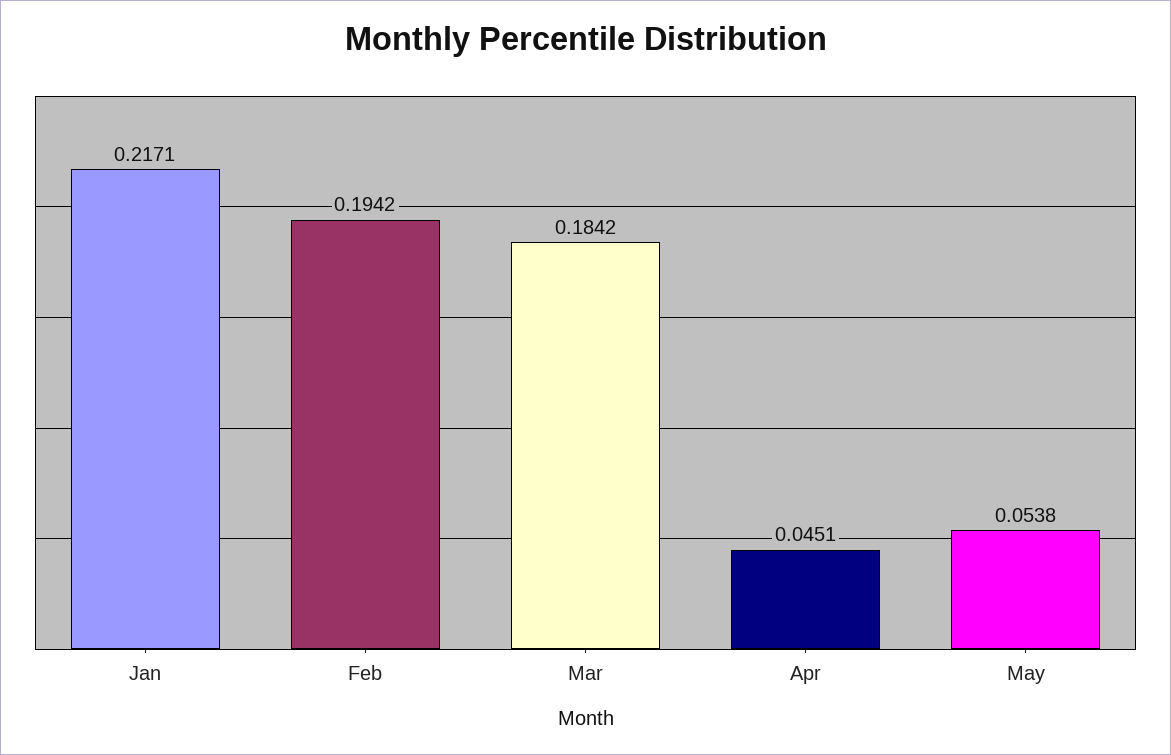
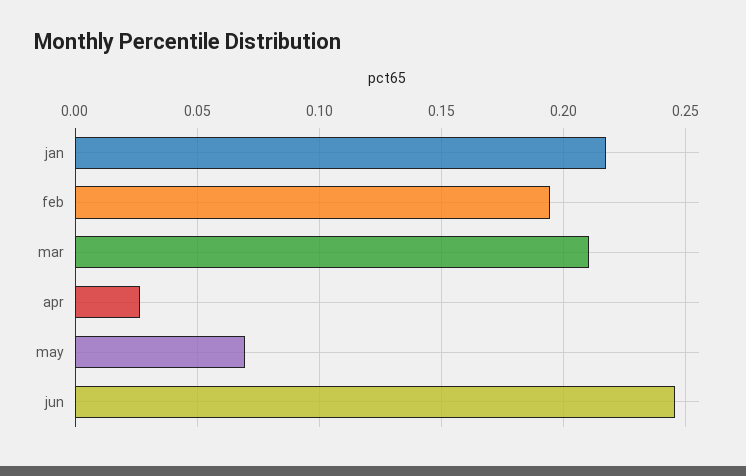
Mar: 0.1842 -> 0.21
Apr: 0.0451 -> 0.025
May: 0.0538 -> 0.07
jun: none -> 0.245

